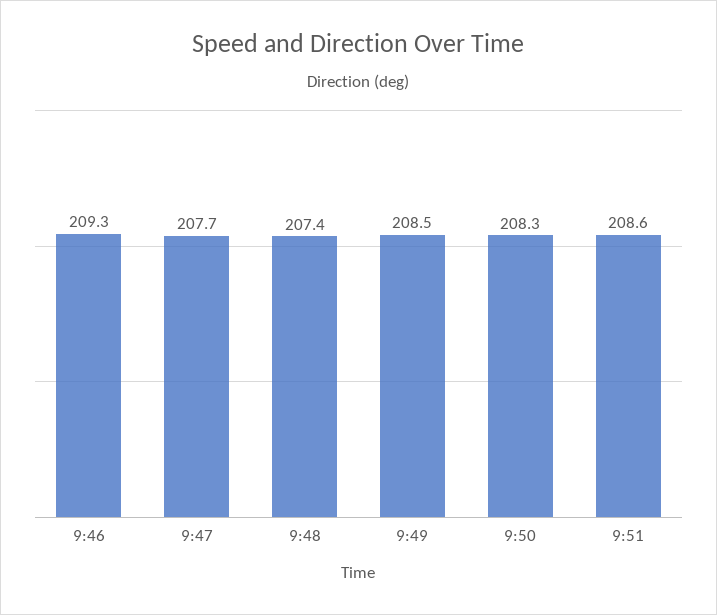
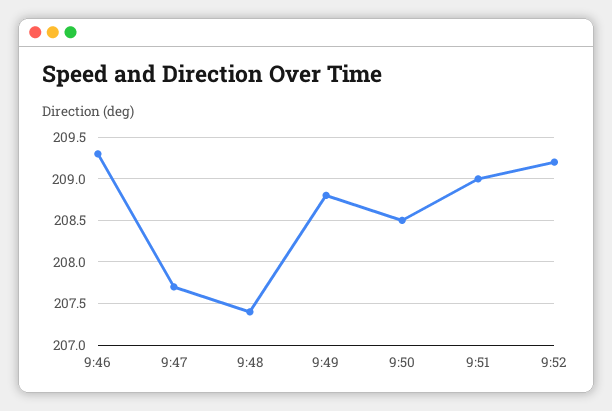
9:49: 208.5 -> 208.8
9:50: 208.3 -> 208.5
9:51: 208.6 -> 209
9:52: none -> 209.2

